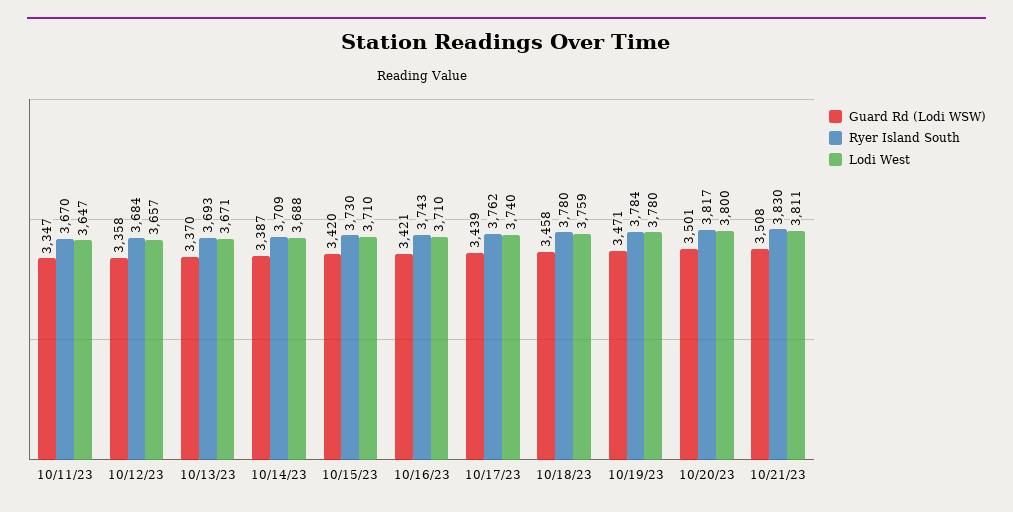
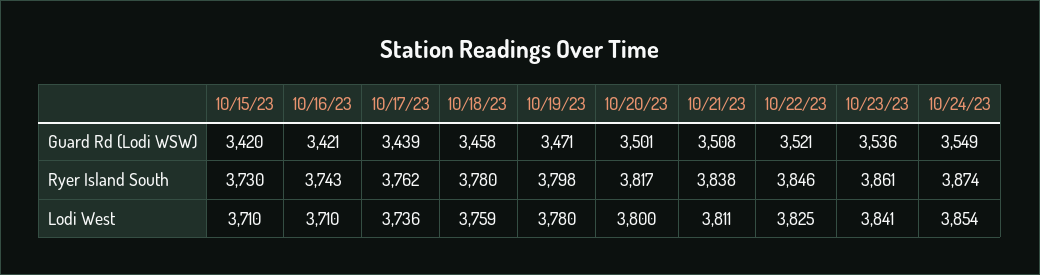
Guard Rd (Lodi WSW), 10/11/23: 3347 -> none
Ryer Island South, 10/11/23: 3670 -> none
Lodi West, 10/11/23: 3647 -> none
Guard Rd (Lodi WSW), 10/12/23: 3358 -> none
Ryer Island South, 10/12/23: 3684 -> none
Lodi West, 10/12/23: 3657 -> none
Guard Rd (Lodi WSW), 10/13/23: 3370 -> none
Ryer Island South, 10/13/23: 3693 -> none
Lodi West, 10/13/23: 3671 -> none
Guard Rd (Lodi WSW), 10/14/23: 3387 -> none
Ryer Island South, 10/14/23: 3709 -> none
Lodi West, 10/14/23: 3688 -> none
Lodi West, 10/17/23: 3740 -> 3736
Ryer Island South, 10/19/23: 3784 -> 3798
Ryer Island South, 10/21/23: 3830 -> 3838
Guard Rd (Lodi WSW), 10/22/23: none -> 3521
Guard Rd (Lodi WSW), 10/23/23: none -> 3536
Guard Rd (Lodi WSW), 10/24/23: none -> 3549
Ryer Island South, 10/22/23: none -> 3846
Ryer Island South, 10/23/23: none -> 3861
Ryer Island South, 10/24/23: none -> 3874
Lodi West, 10/22/23: none -> 3825
Lodi West, 10/23/23: none -> 3841
Lodi West, 10/24/23: none -> 3854

